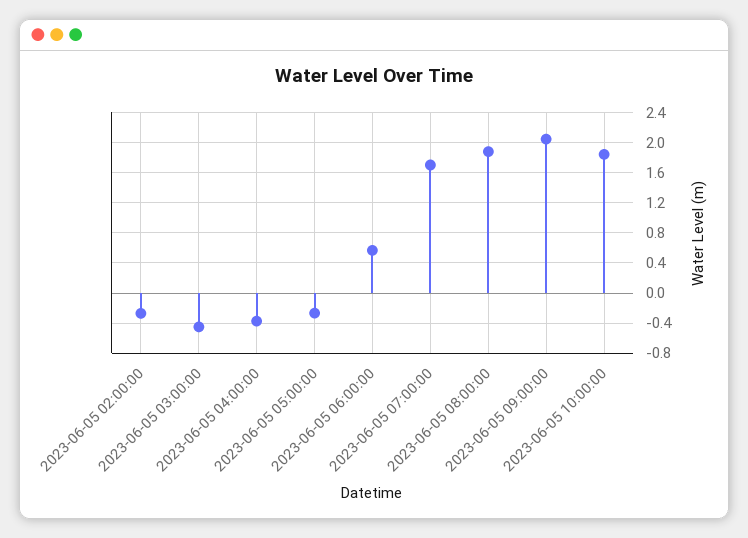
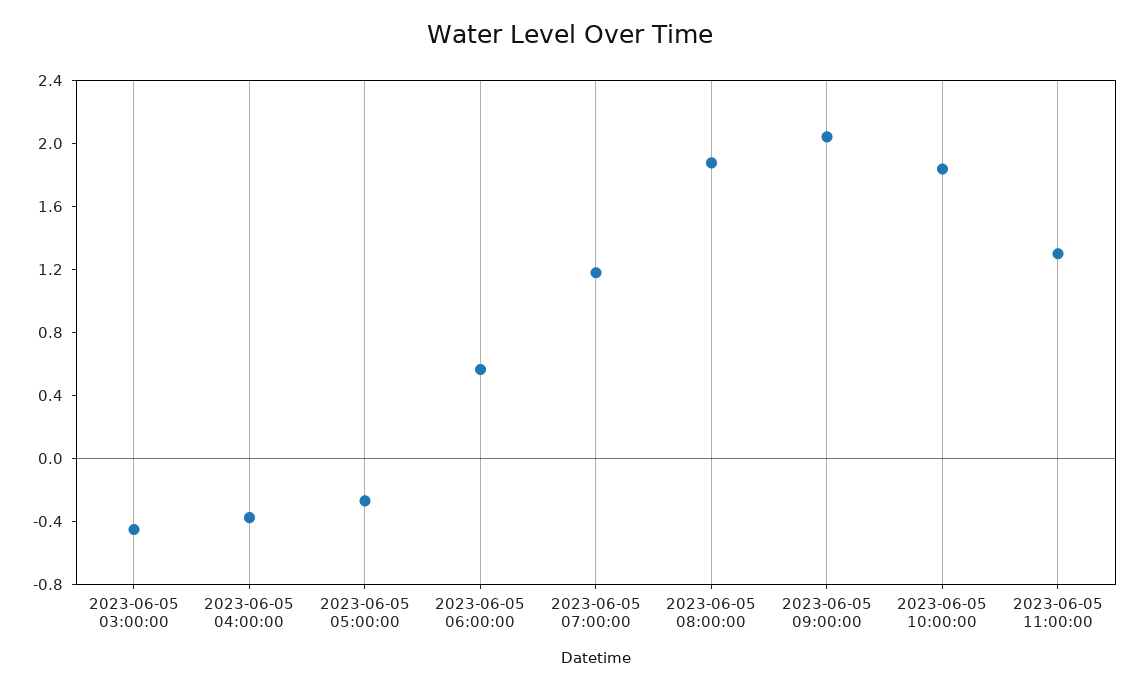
2023-06-05 02:00:00: -0.3 -> none
2023-06-05 07:00:00: 1.7 -> 1.2
2023-06-05 11:00:00: none -> 1.3

